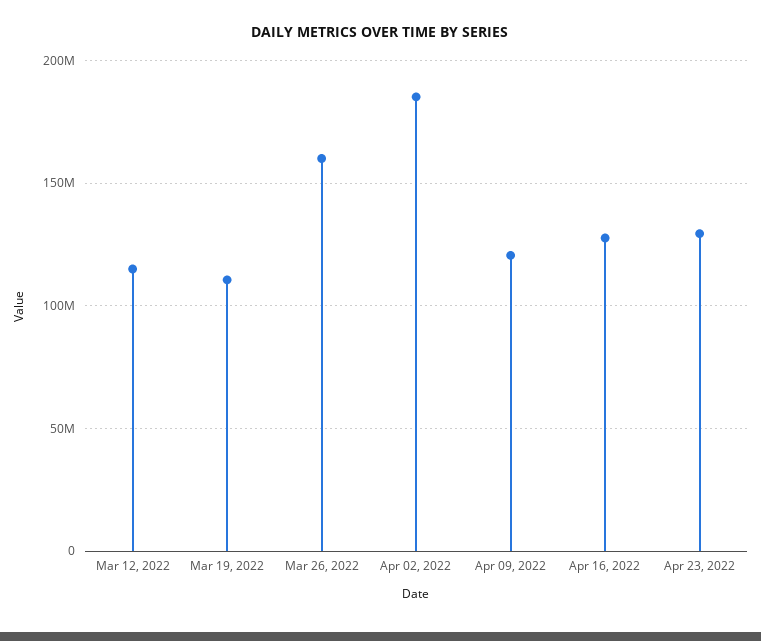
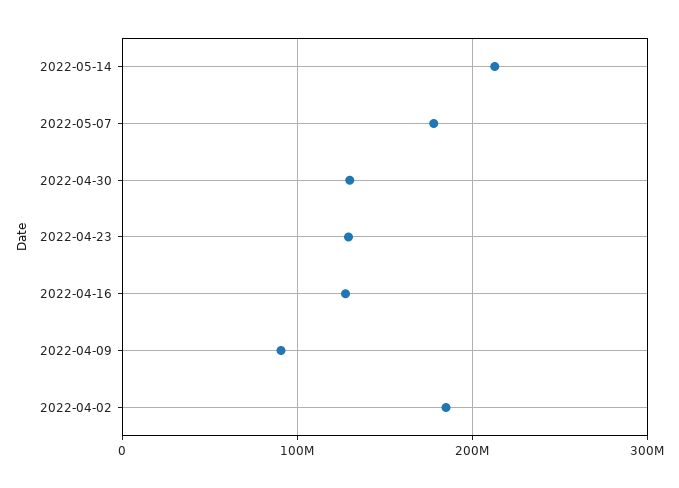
Mar 12, 2022: 115000000 -> none
Mar 19, 2022: 110000000 -> none
Mar 26, 2022: 160000000 -> none
Apr 09, 2022: 120000000 -> 90000000
2022-05-14: none -> 210000000
2022-05-07: none -> 180000000
2022-04-30: none -> 130000000

